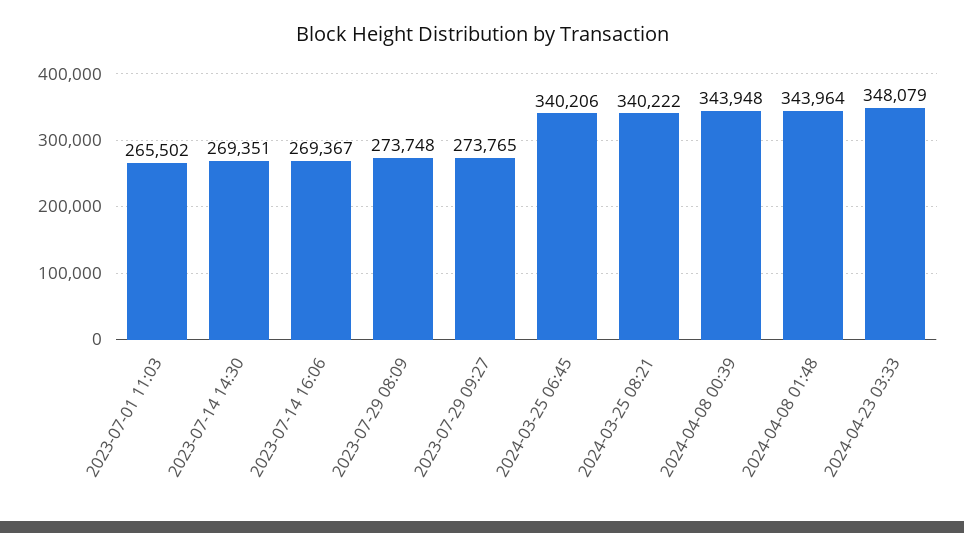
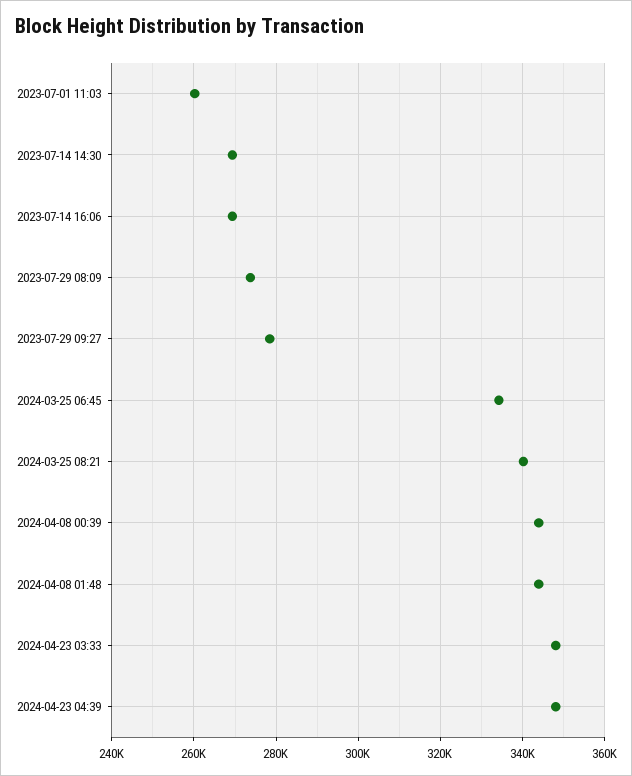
2023-07-01 11:03: 265502 -> 260000
2023-07-29 09:27: 273765 -> 278000
2024-03-25 06:45: 340206 -> 334000
2024-04-23 04:39: none -> 348000

